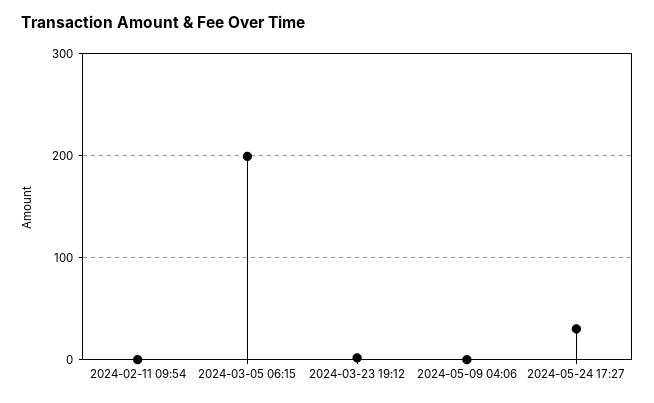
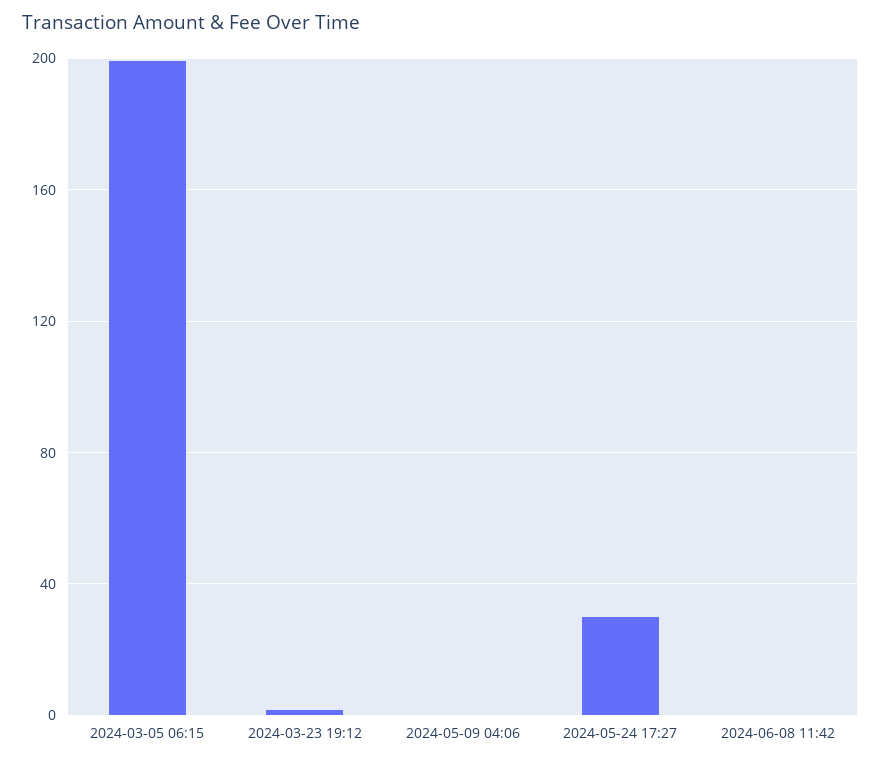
2024-02-11 09:54: 0 -> none
2024-06-08 11:42: none -> 0

